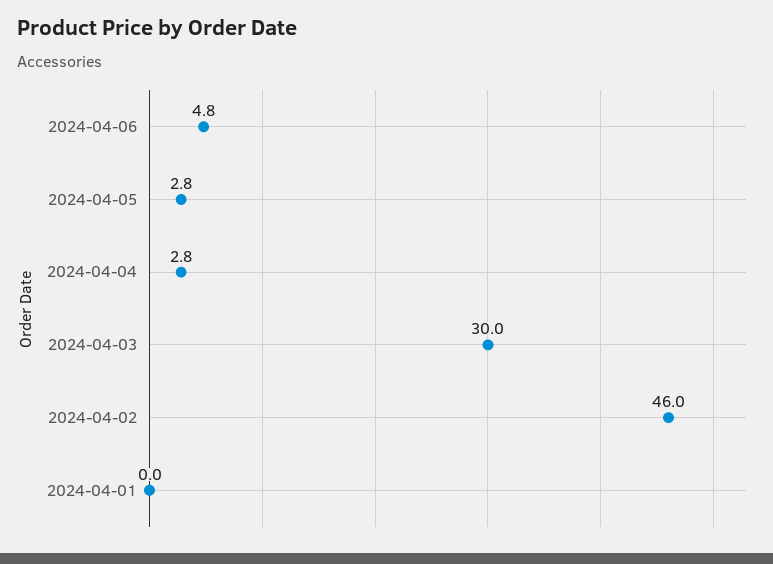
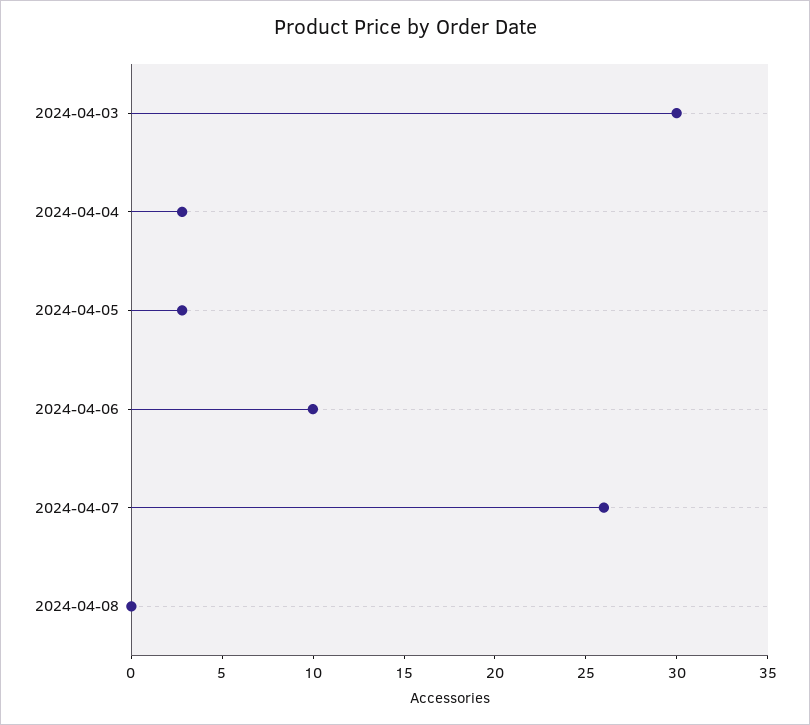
2024-04-06: 4.8 -> 10
2024-04-02: 46 -> none
2024-04-01: 0 -> none
2024-04-07: none -> 26
2024-04-08: none -> 0

